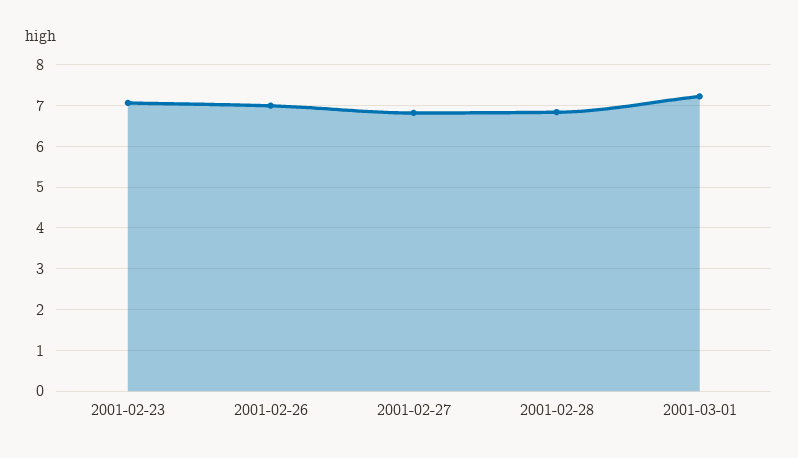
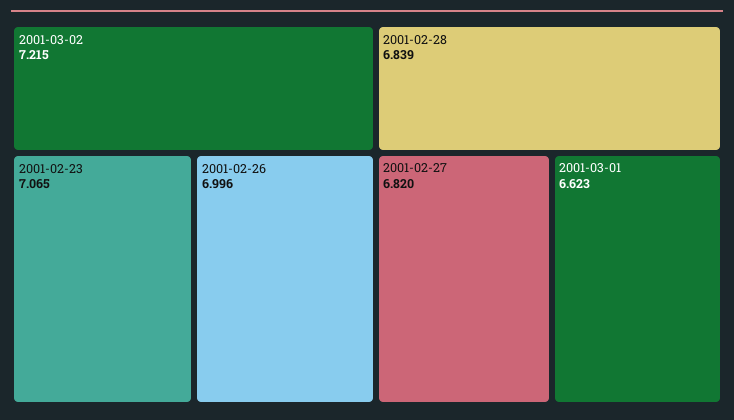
2001-03-01: 7.2 -> 6.623
2001-03-02: none -> 7.215

